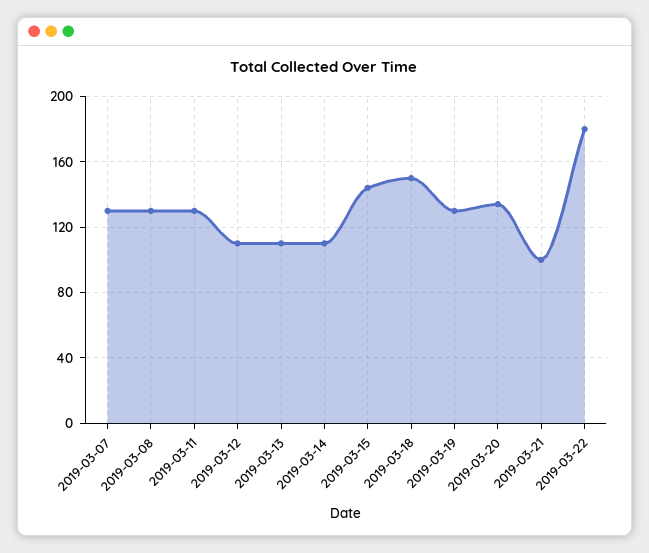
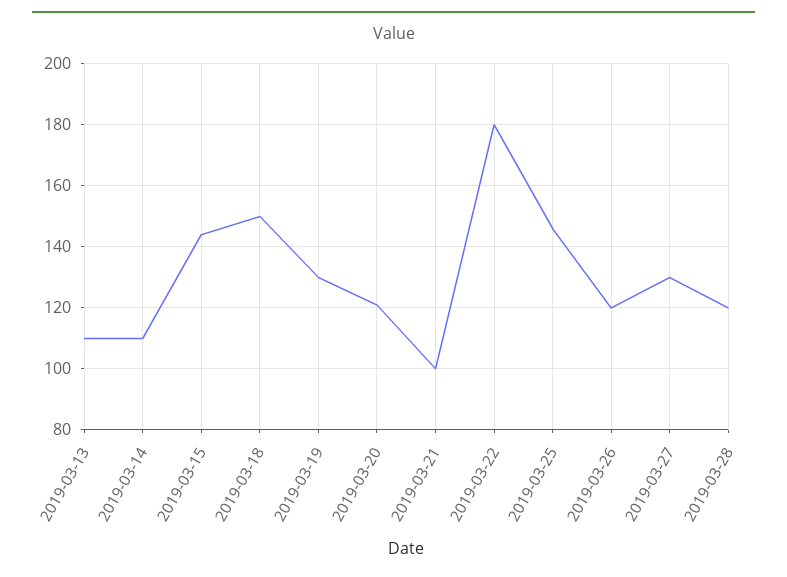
2019-03-07: 130 -> none
2019-03-08: 130 -> none
2019-03-11: 130 -> none
2019-03-12: 110 -> none
2019-03-20: 135 -> 120
2019-03-25: none -> 145
2019-03-26: none -> 120
2019-03-27: none -> 130
2019-03-28: none -> 120

